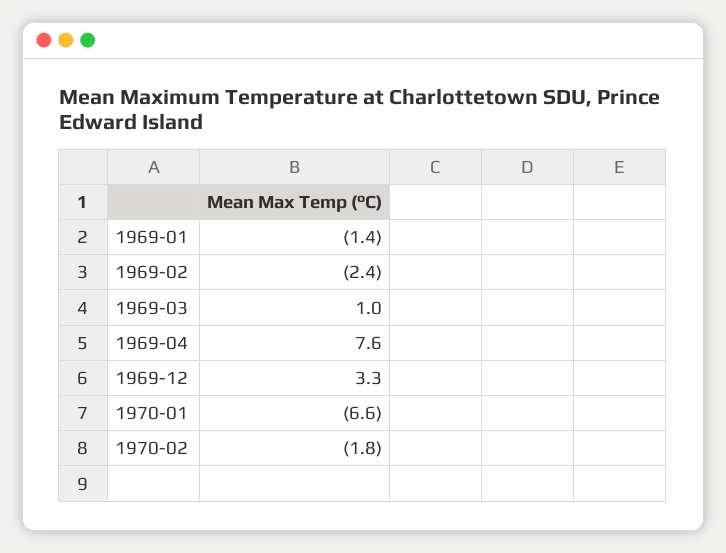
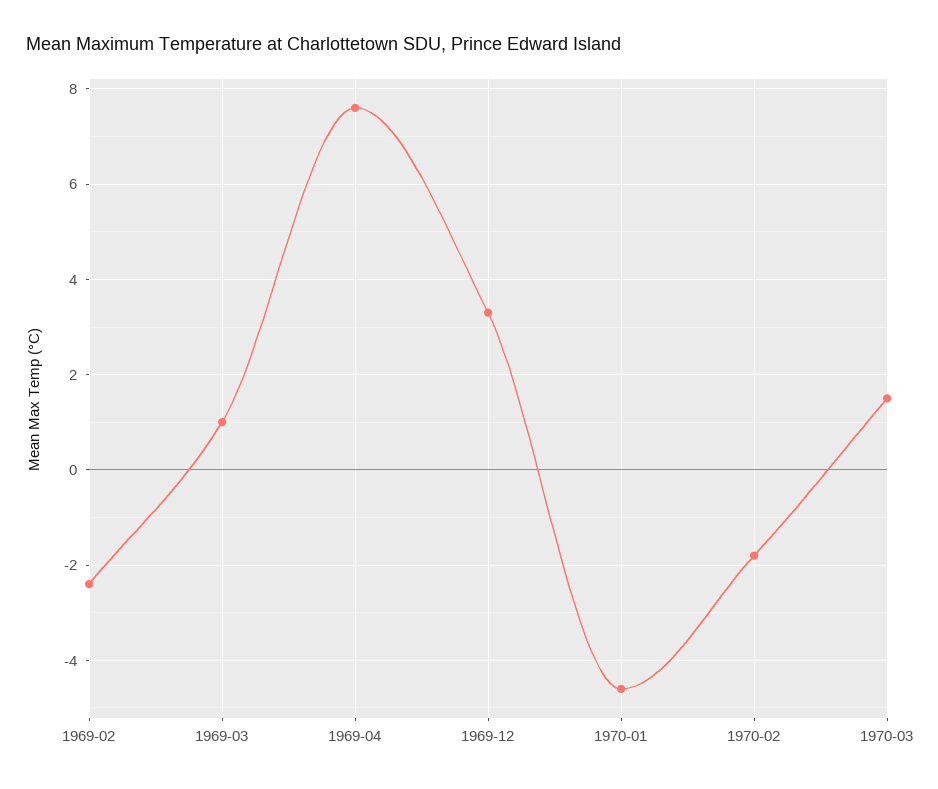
1969-01: -1.4 -> none
1970-01: -6.6 -> -4.5
1970-03: none -> 1.5

